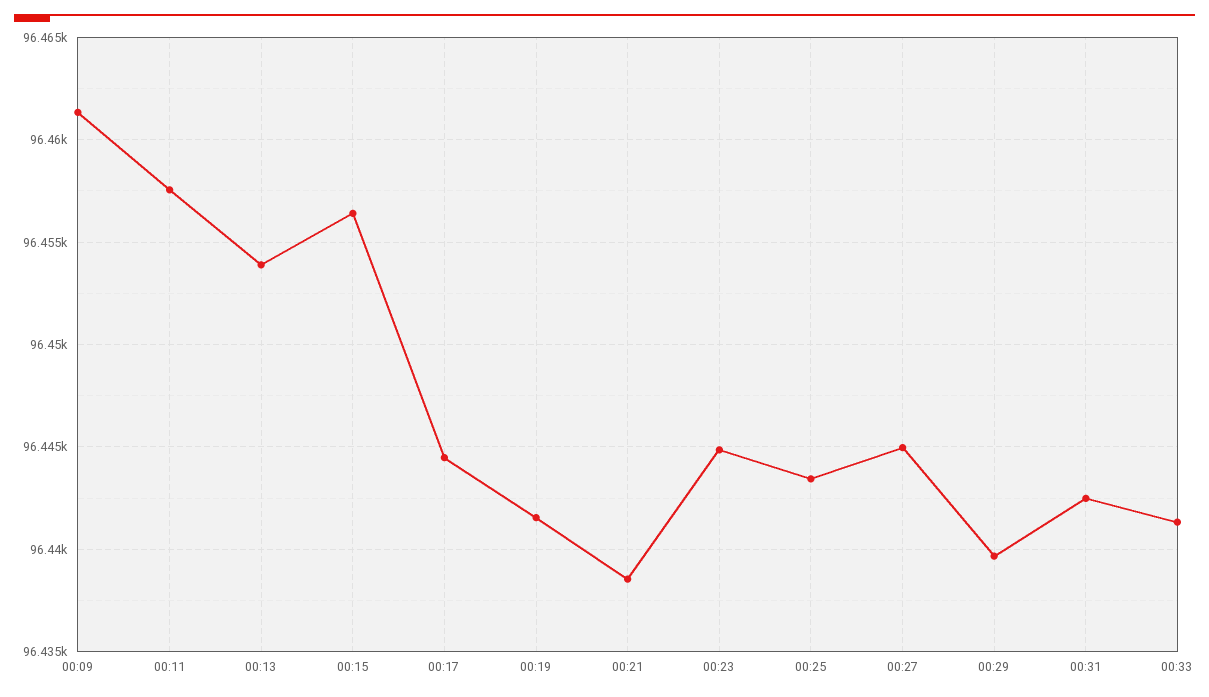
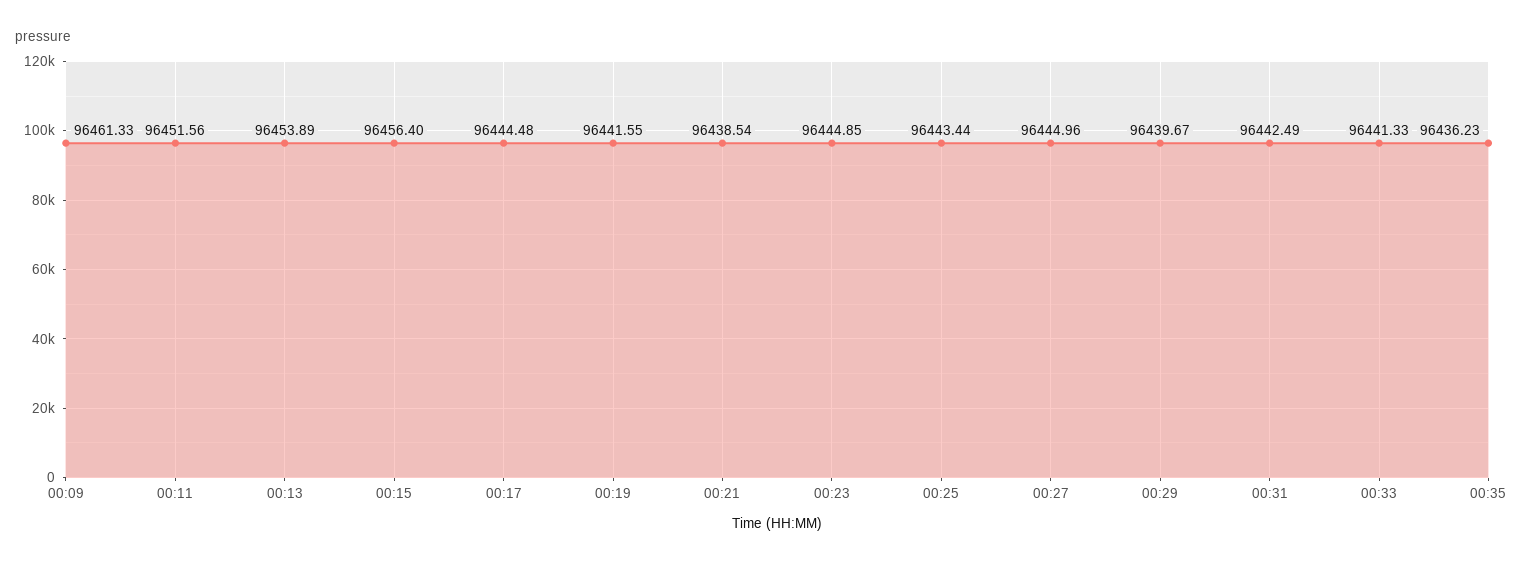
00:11: 96457.5 -> 96451.56
00:35: none -> 96436.23

